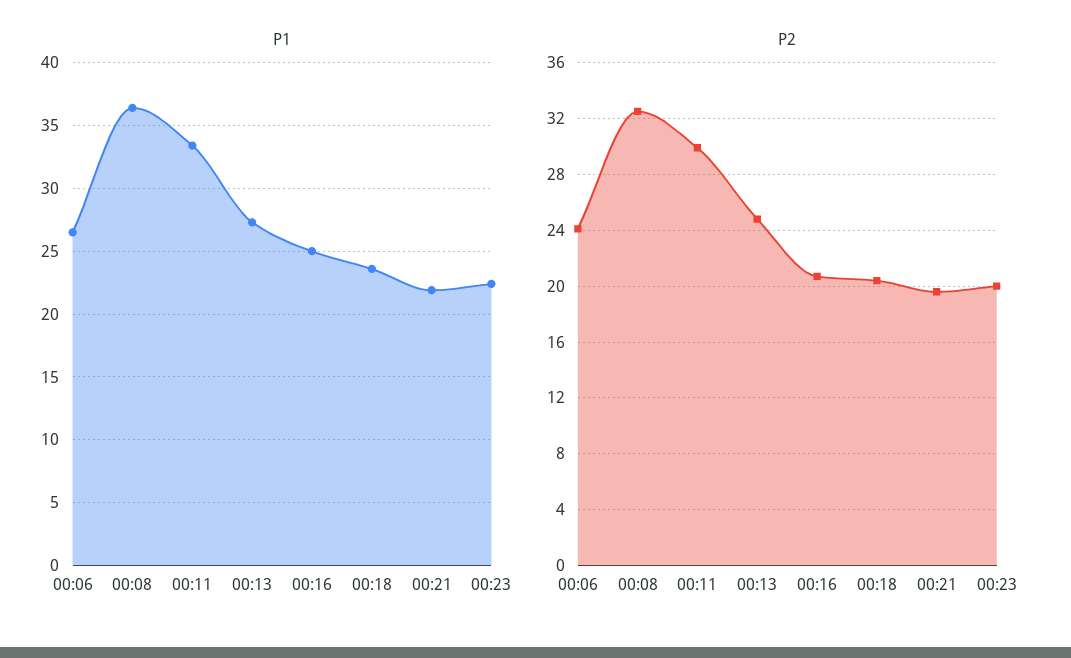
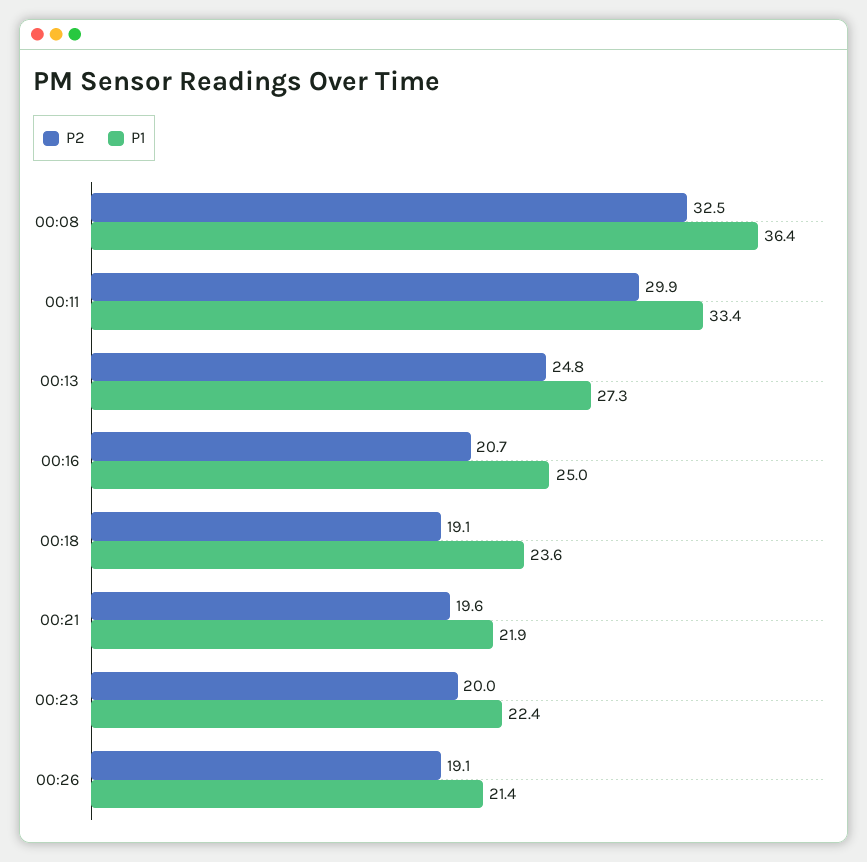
P1, 00:06: 26.5 -> none
P2, 00:06: 24 -> none
P2, 00:18: 20.5 -> 19.1
P2, 00:26: none -> 19.1
P1, 00:26: none -> 21.4

